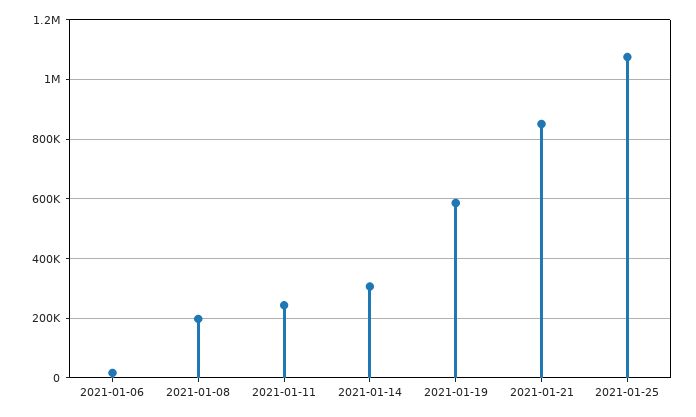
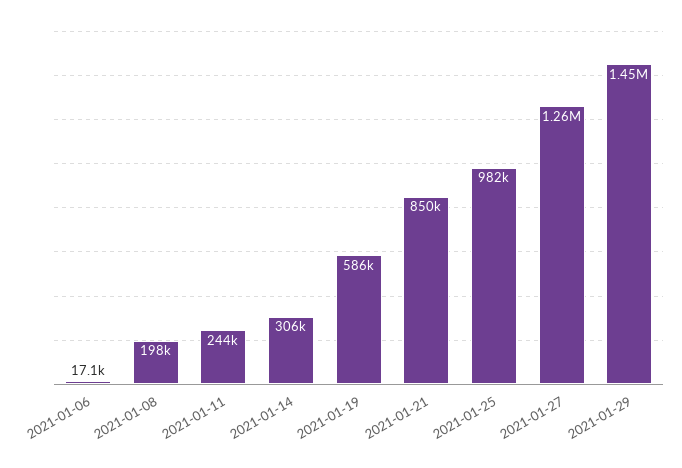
2021-01-25: 1075000 -> 982000
2021-01-27: none -> 1260000
2021-01-29: none -> 1450000

